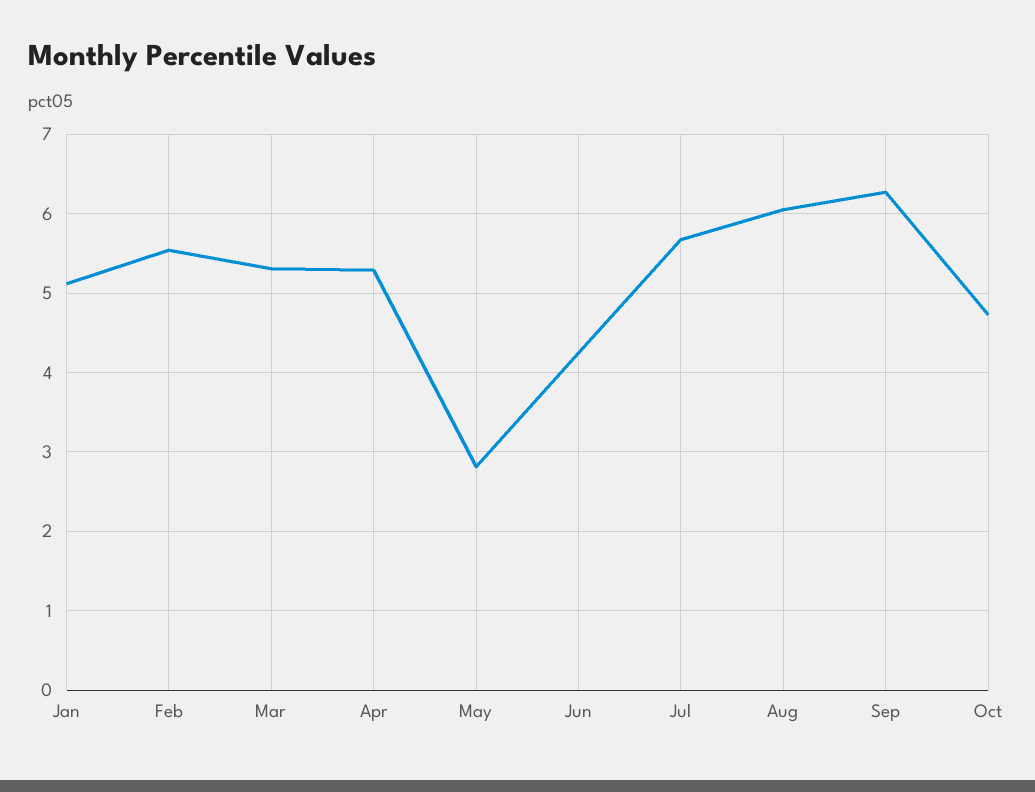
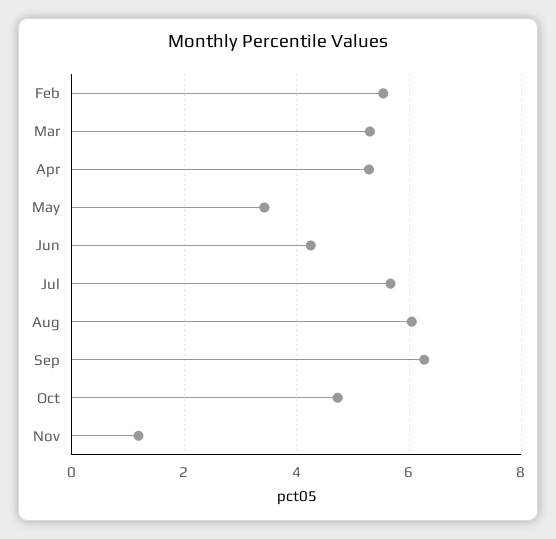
Jan: 5.1 -> none
May: 2.8 -> 3.4
Nov: none -> 1.2

